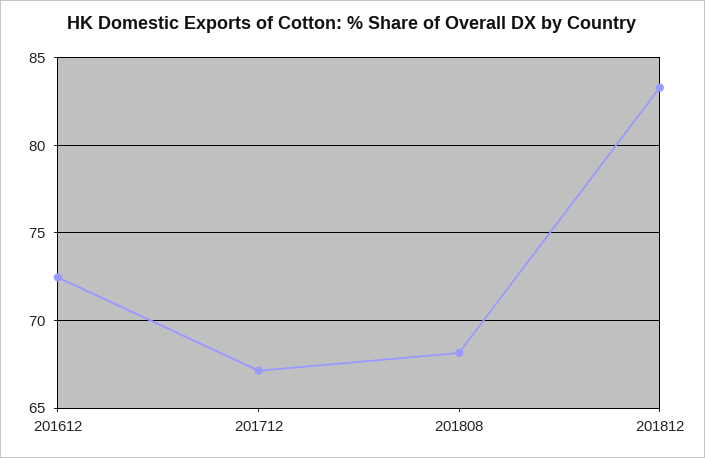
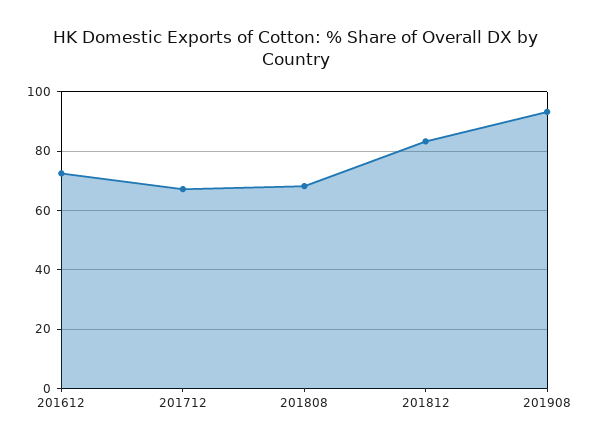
201908: none -> 92.5

